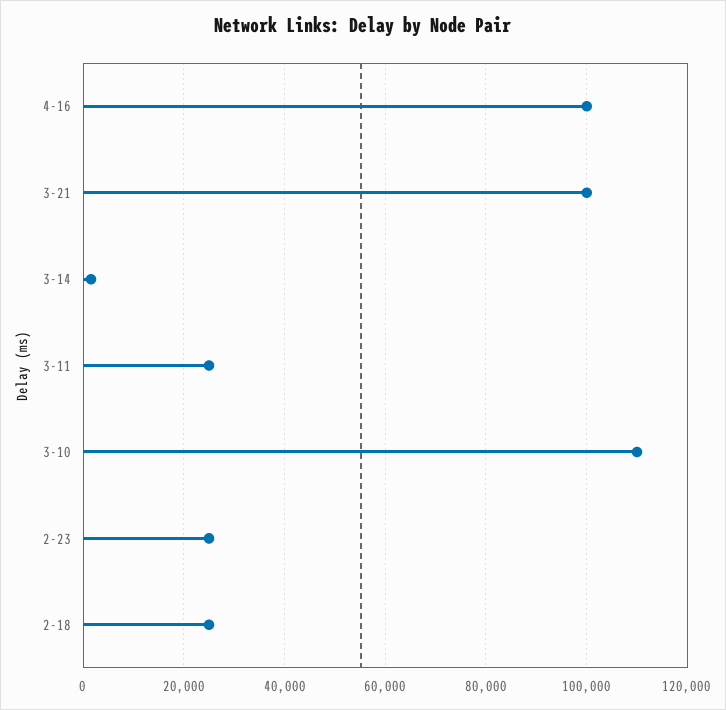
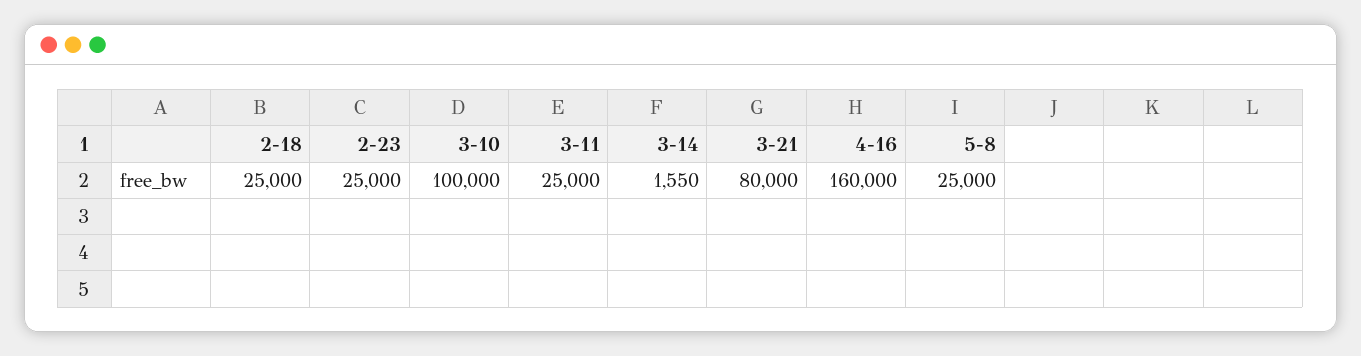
4-16: 100000 -> 160000
3-21: 100000 -> 80000
3-10: 110000 -> 100000
5-8: none -> 25000

